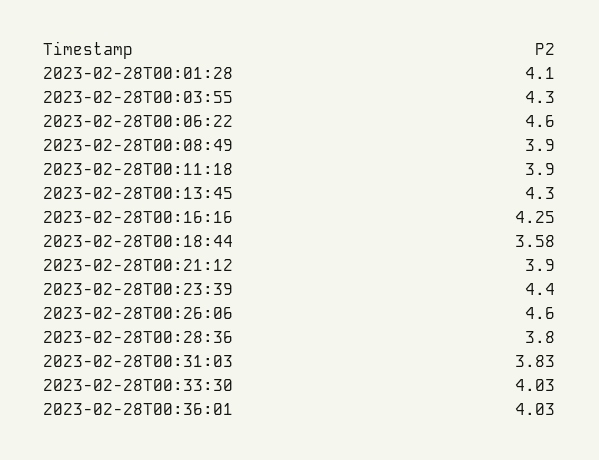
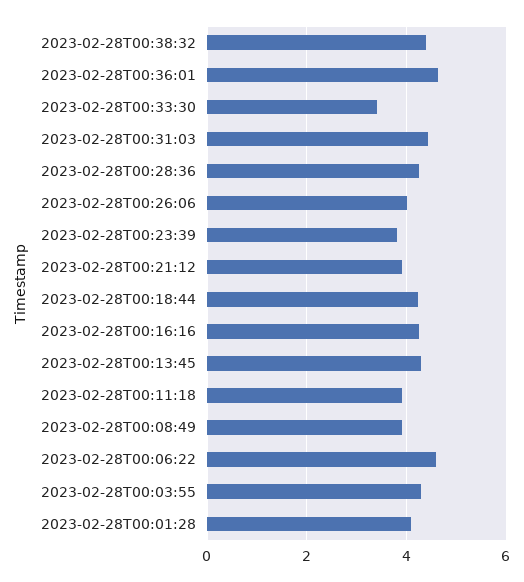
2023-02-28T00:18:44: 3.58 -> 4.2
2023-02-28T00:23:39: 4.4 -> 3.8
2023-02-28T00:26:06: 4.6 -> 4
2023-02-28T00:28:36: 3.8 -> 4.2
2023-02-28T00:31:03: 3.83 -> 4.4
2023-02-28T00:33:30: 4.03 -> 3.4
2023-02-28T00:36:01: 4.03 -> 4.6
2023-02-28T00:38:32: none -> 4.4

